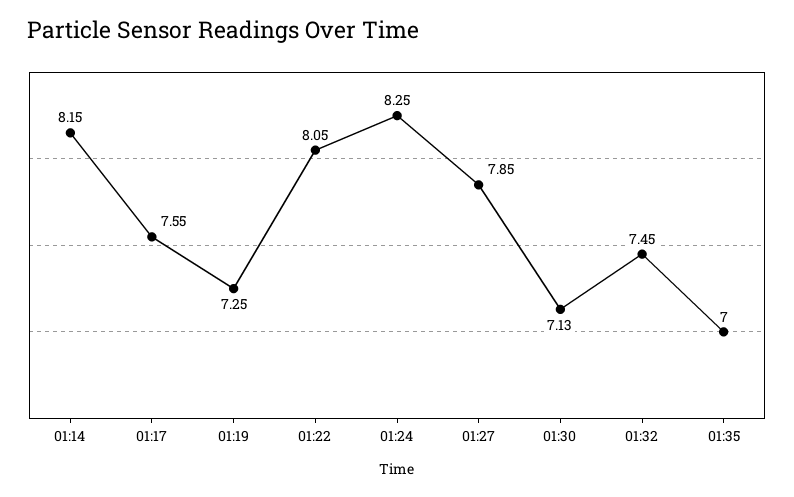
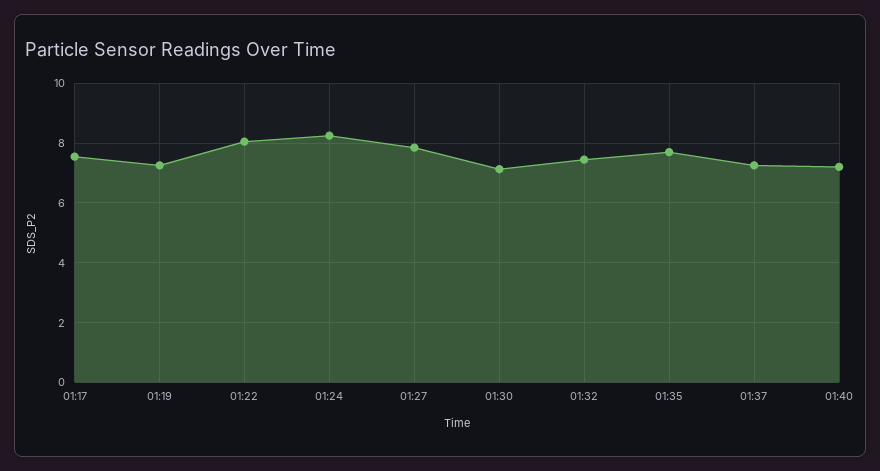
01:14: 8.15 -> none
01:35: 7 -> 7.75
01:37: none -> 7.25
01:40: none -> 7.25

